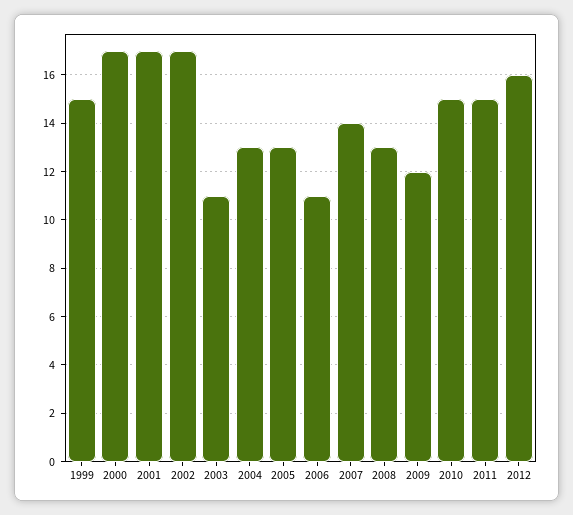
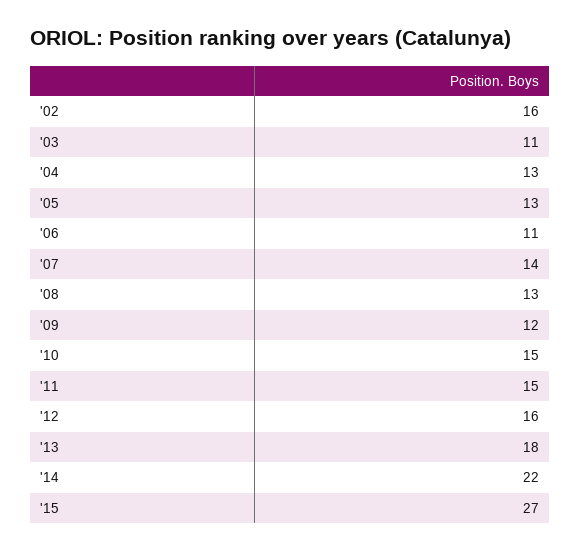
1999: 15 -> none
2000: 17 -> none
2001: 17 -> none
2002: 17 -> 16
'13: none -> 18
'14: none -> 22
'15: none -> 27

